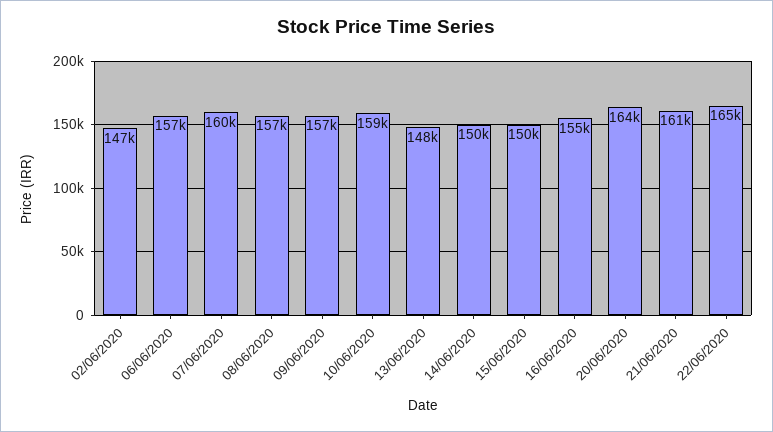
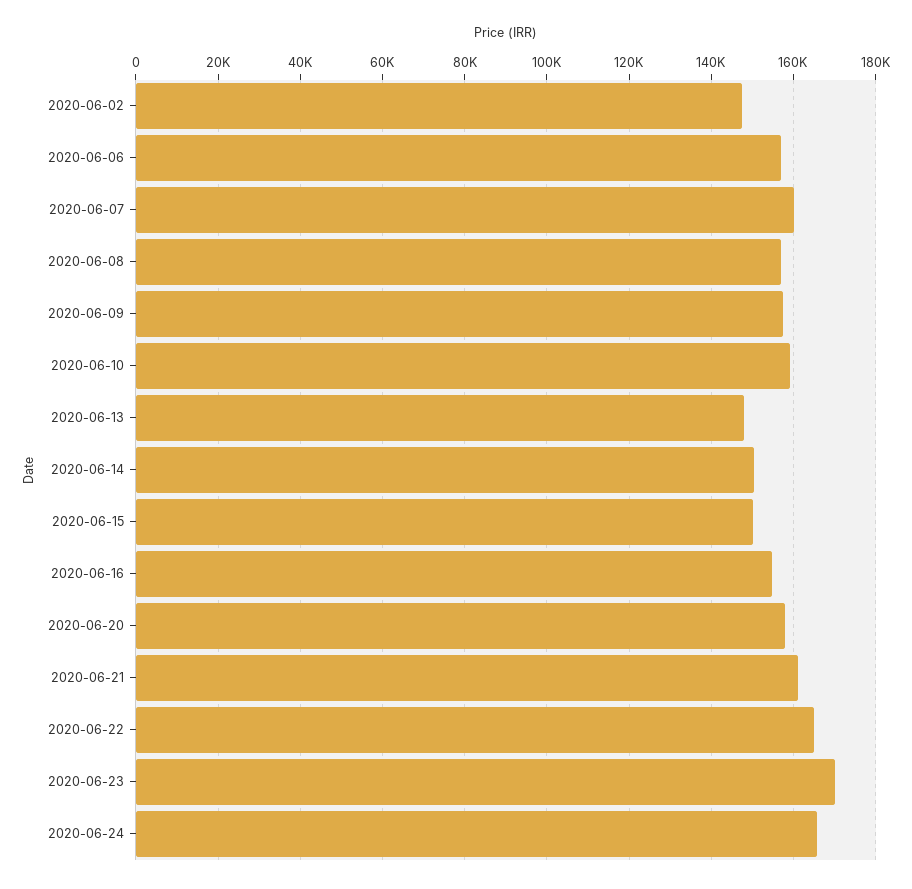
20/06/2020: 164000 -> 158000
2020-06-23: none -> 170000
2020-06-24: none -> 166000

